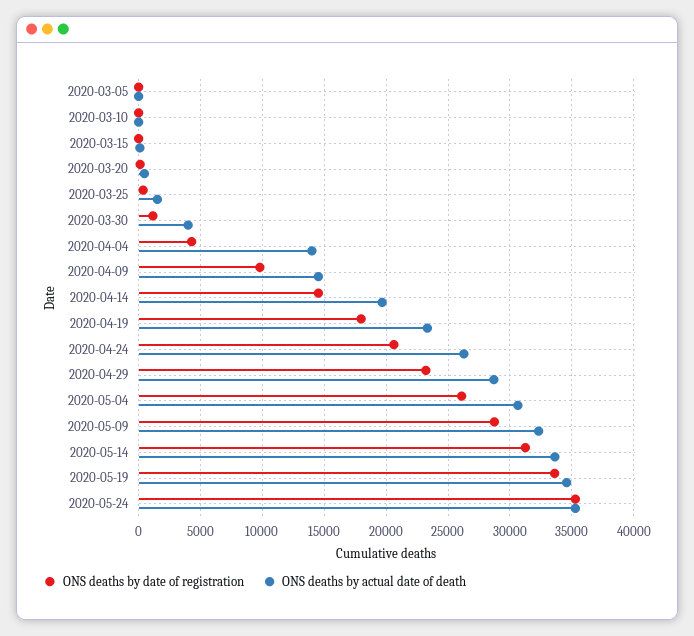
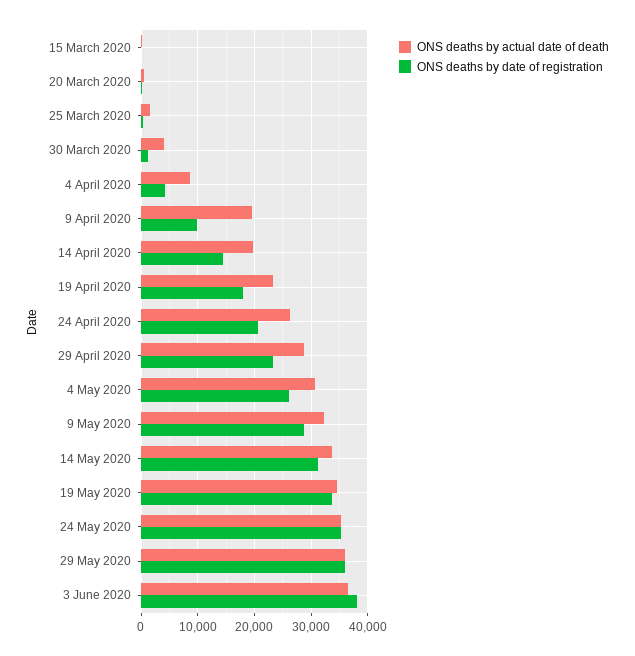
ONS deaths by date of registration, 2020-03-05: 0 -> none
ONS deaths by actual date of death, 2020-03-05: 0 -> none
ONS deaths by date of registration, 2020-03-10: 0 -> none
ONS deaths by actual date of death, 2020-03-10: 0 -> none
ONS deaths by actual date of death, 2020-04-04: 14000 -> 8000
ONS deaths by actual date of death, 2020-04-09: 14500 -> 20000
ONS deaths by actual date of death, 29 May 2020: none -> 36000
ONS deaths by date of registration, 29 May 2020: none -> 36000
ONS deaths by actual date of death, 3 June 2020: none -> 36000
ONS deaths by date of registration, 3 June 2020: none -> 38000

